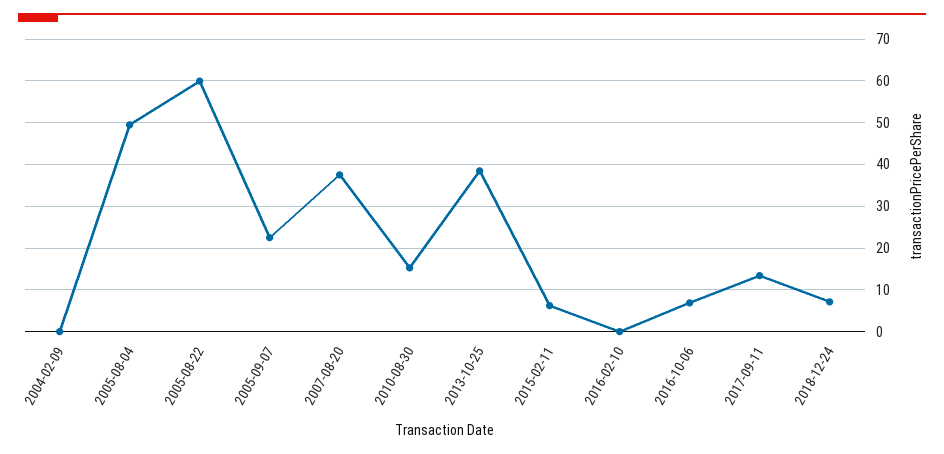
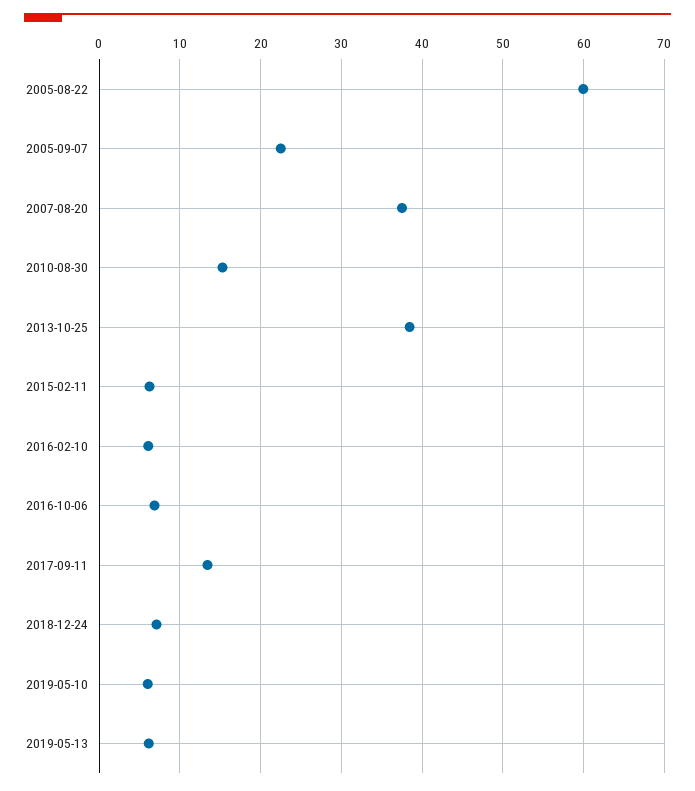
2004-02-09: 0 -> none
2005-08-04: 50 -> none
2016-02-10: 0 -> 6
2019-05-10: none -> 6
2019-05-13: none -> 6

